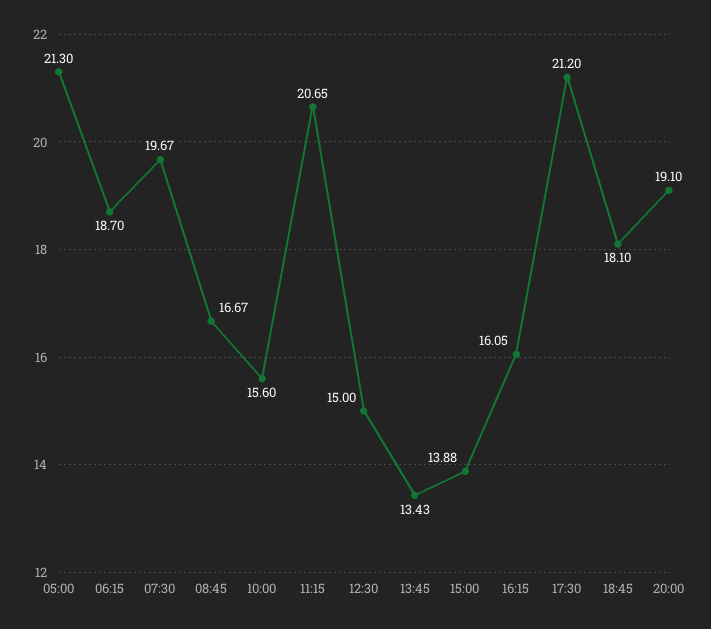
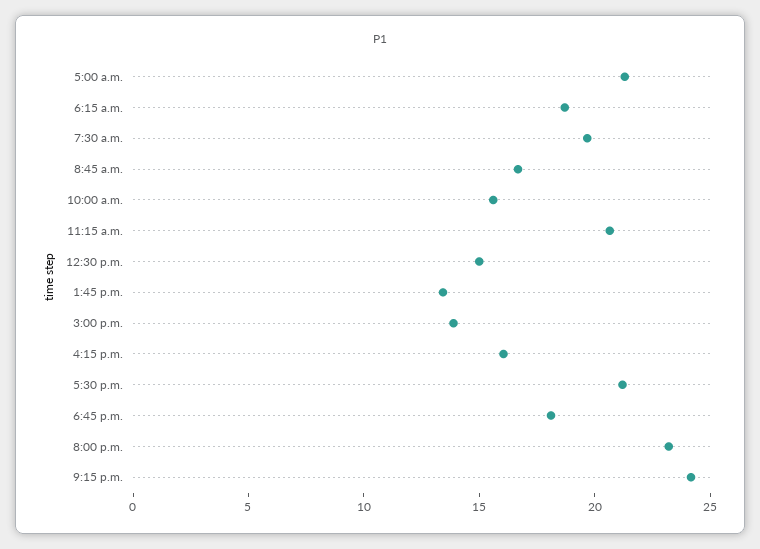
20:00: 19.1 -> 23
9:15 p.m.: none -> 24

